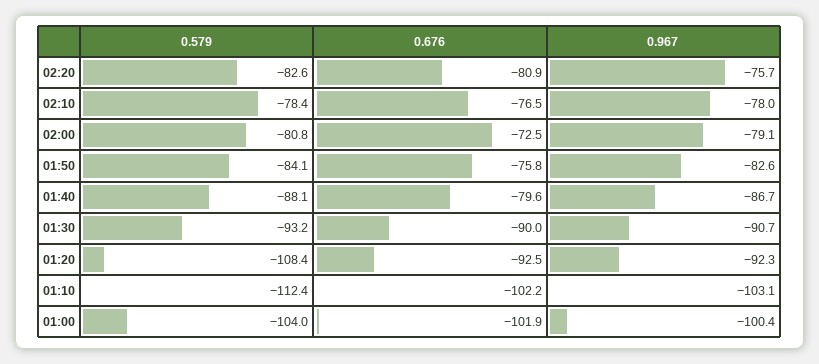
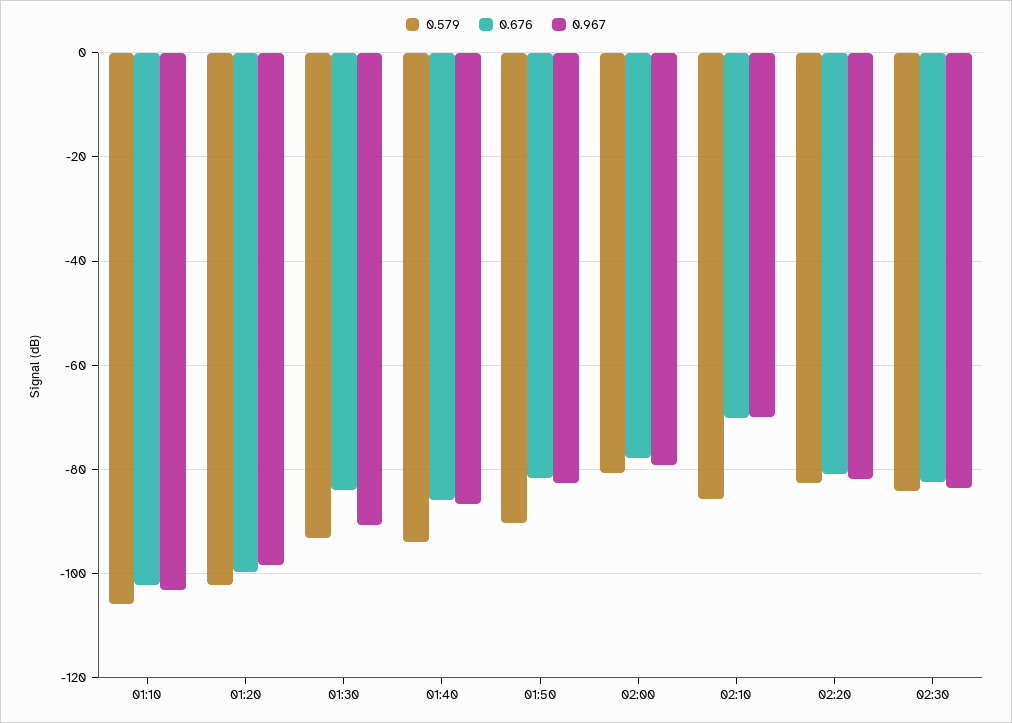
0.967, 02:20: -75.7 -> -82
0.579, 02:10: -78.4 -> -86
0.676, 02:10: -76.5 -> -70
0.967, 02:10: -78 -> -70
0.676, 02:00: -72.5 -> -78
0.579, 01:50: -84.1 -> -90
0.676, 01:50: -75.8 -> -82
0.579, 01:40: -88.1 -> -94
0.676, 01:40: -79.6 -> -86
0.676, 01:30: -90 -> -84
0.579, 01:20: -108.4 -> -102
0.676, 01:20: -92.5 -> -100
0.967, 01:20: -92.3 -> -98
0.579, 01:10: -112.4 -> -106
0.579, 01:00: -104 -> none
0.676, 01:00: -101.9 -> none
0.967, 01:00: -100.4 -> none
0.579, 02:30: none -> -84
0.676, 02:30: none -> -82
0.967, 02:30: none -> -84

